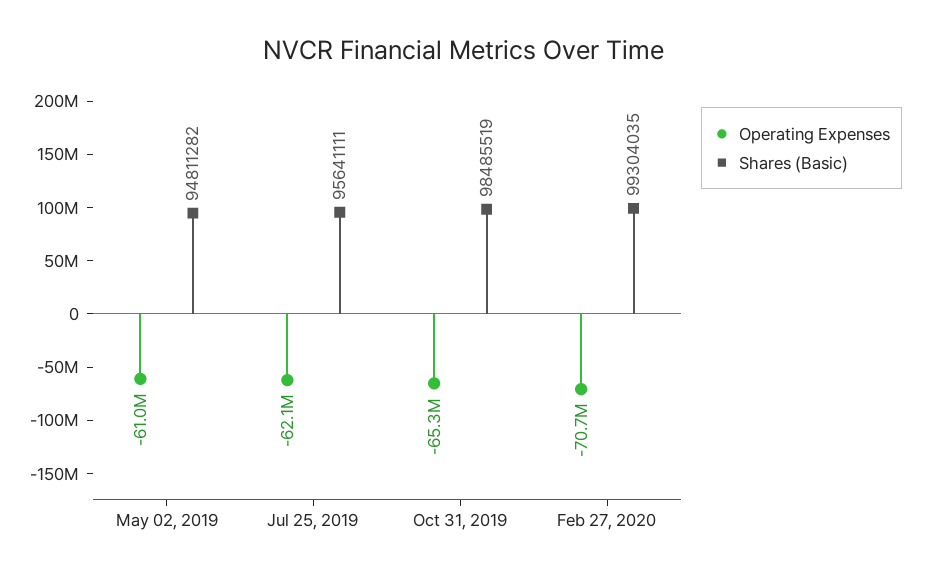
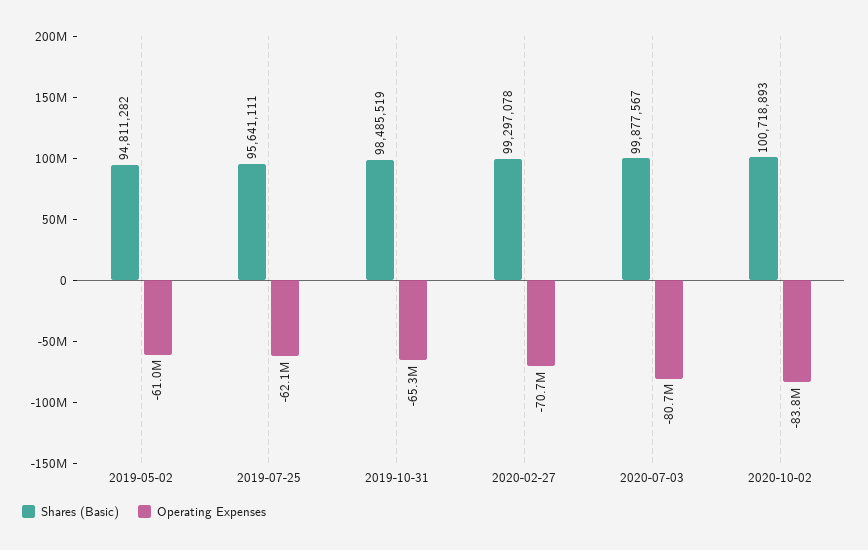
Shares (Basic), Feb 27, 2020: 99304035 -> 99297078
Shares (Basic), 2020-07-03: none -> 99877567
Operating Expenses, 2020-07-03: none -> -80700000
Shares (Basic), 2020-10-02: none -> 100718893
Operating Expenses, 2020-10-02: none -> -83800000

